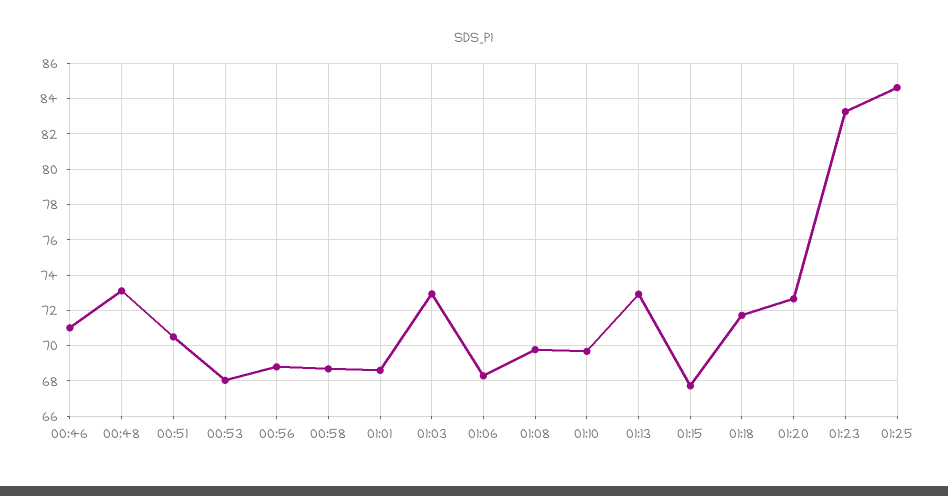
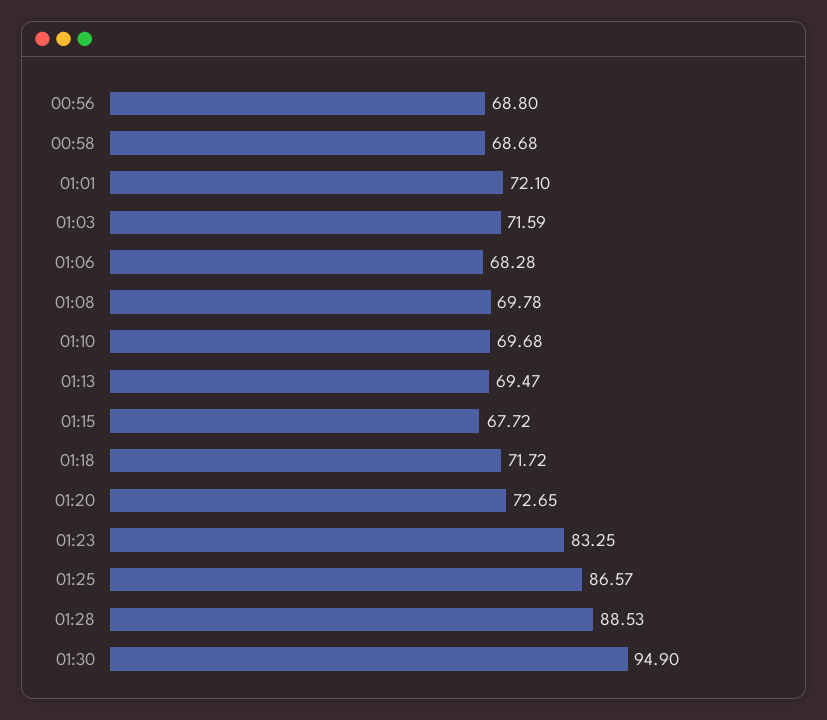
00:46: 71 -> none
00:48: 73 -> none
00:51: 70.5 -> none
00:53: 68 -> none
01:01: 68.5 -> 72.1
01:03: 73 -> 71.59
01:13: 73 -> 69.47
01:25: 84.5 -> 86.57
01:28: none -> 88.53
01:30: none -> 94.9

